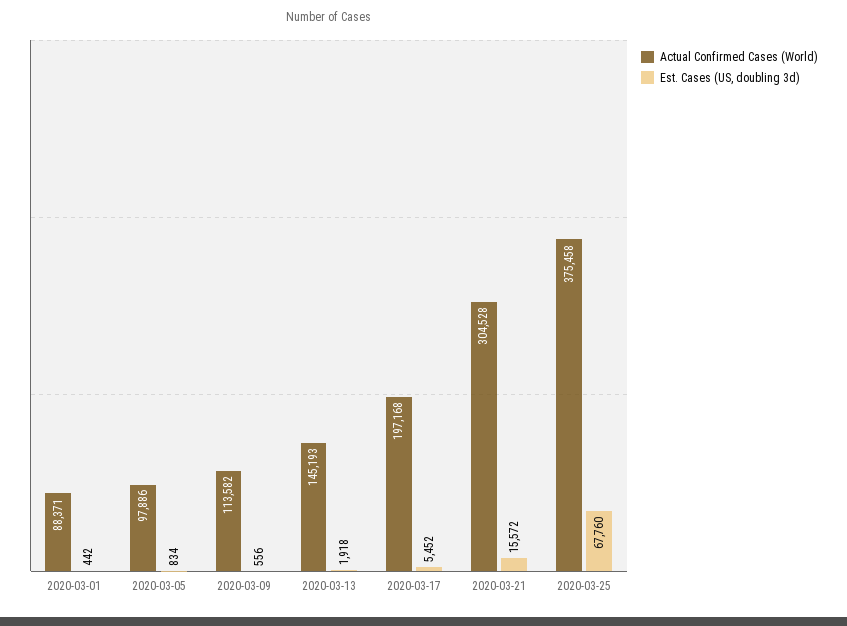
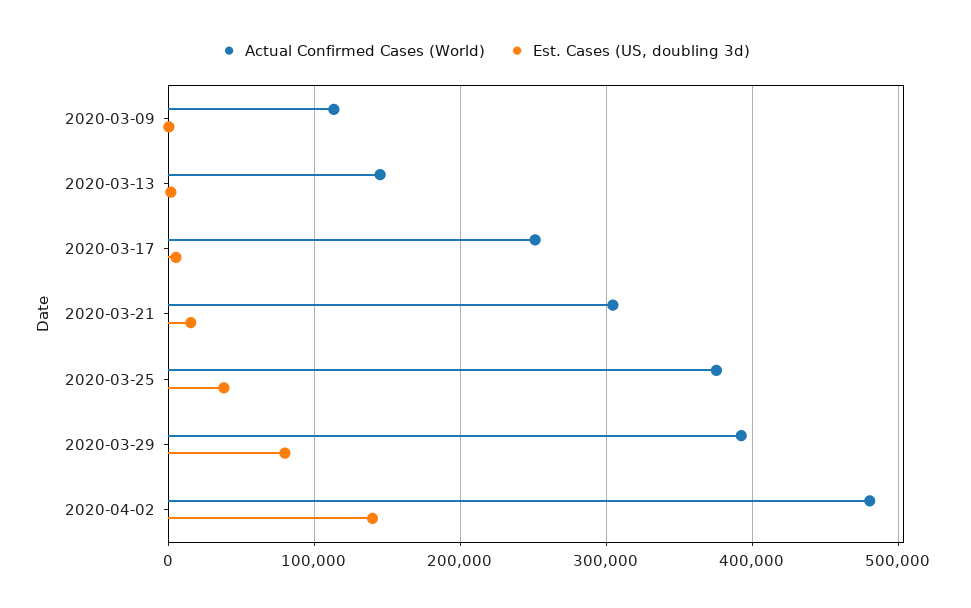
Actual Confirmed Cases (World), 2020-03-01: 88371 -> none
Est. Cases (US, doubling 3d), 2020-03-01: 442 -> none
Actual Confirmed Cases (World), 2020-03-05: 97886 -> none
Est. Cases (US, doubling 3d), 2020-03-05: 834 -> none
Actual Confirmed Cases (World), 2020-03-17: 197168 -> 250000
Est. Cases (US, doubling 3d), 2020-03-25: 67760 -> 40000
Actual Confirmed Cases (World), 2020-03-29: none -> 390000
Est. Cases (US, doubling 3d), 2020-03-29: none -> 80000
Actual Confirmed Cases (World), 2020-04-02: none -> 480000
Est. Cases (US, doubling 3d), 2020-04-02: none -> 140000

